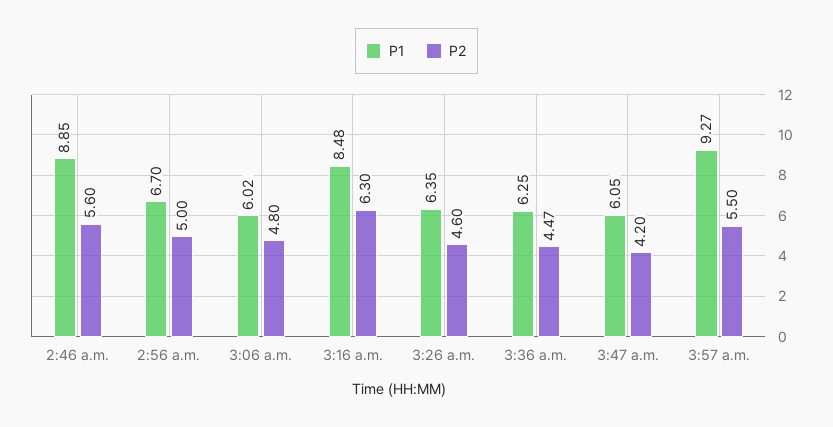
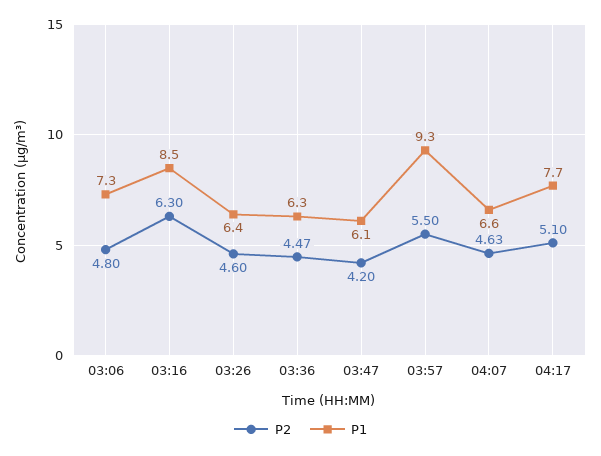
P1, 2:46 a.m.: 8.85 -> none
P2, 2:46 a.m.: 5.6 -> none
P1, 2:56 a.m.: 6.7 -> none
P2, 2:56 a.m.: 5 -> none
P1, 3:06 a.m.: 6.02 -> 7.3
P2, 04:07: none -> 4.63
P1, 04:07: none -> 6.6
P2, 04:17: none -> 5.1
P1, 04:17: none -> 7.7

